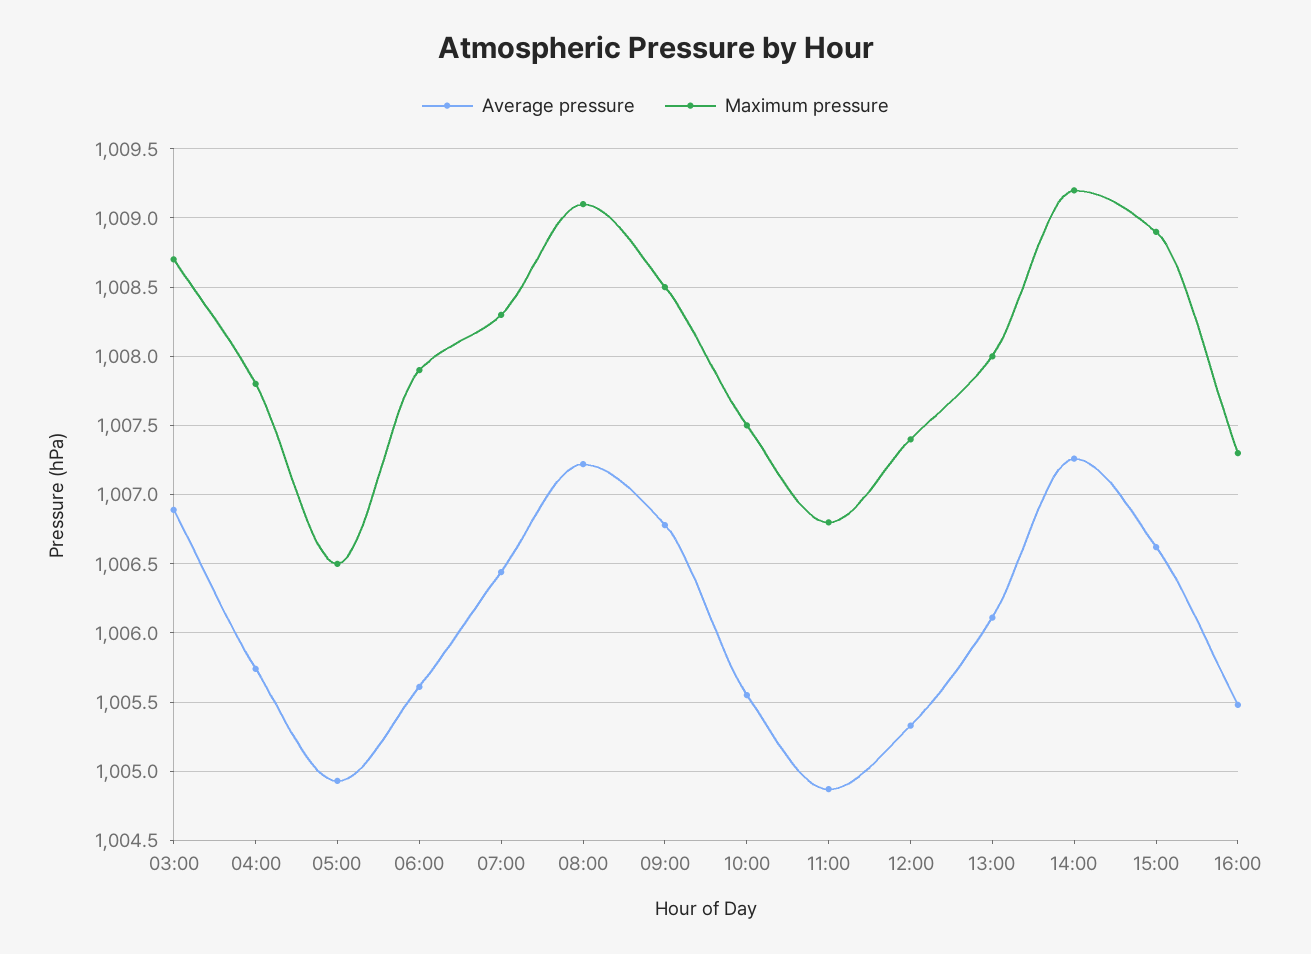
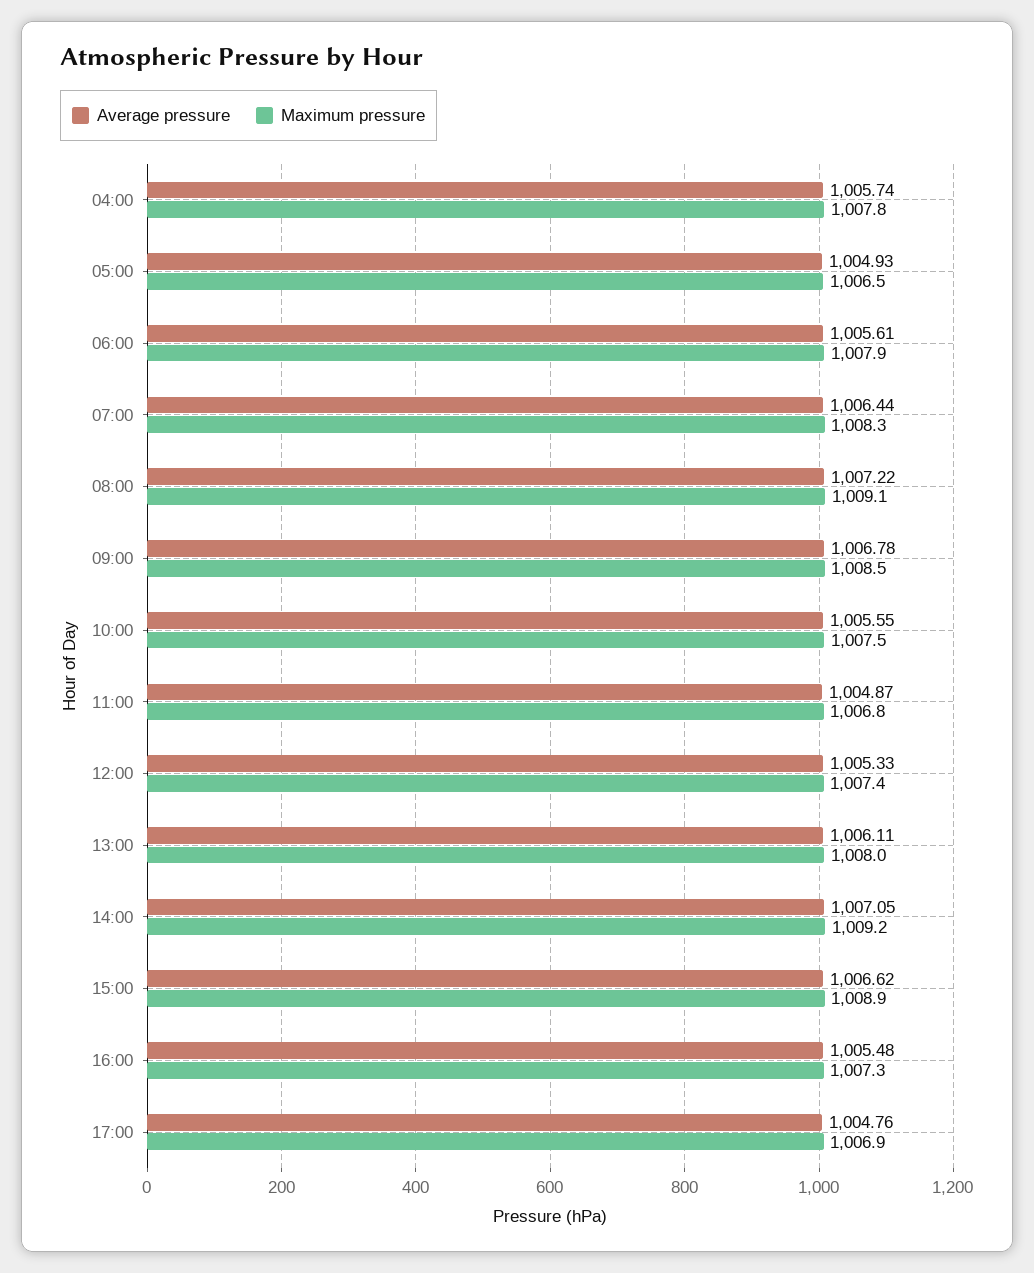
Average pressure, 03:00: 1006.9 -> none
Maximum pressure, 03:00: 1008.7 -> none
Average pressure, 14:00: 1007.25 -> 1007.05
Average pressure, 17:00: none -> 1004.76
Maximum pressure, 17:00: none -> 1006.9

